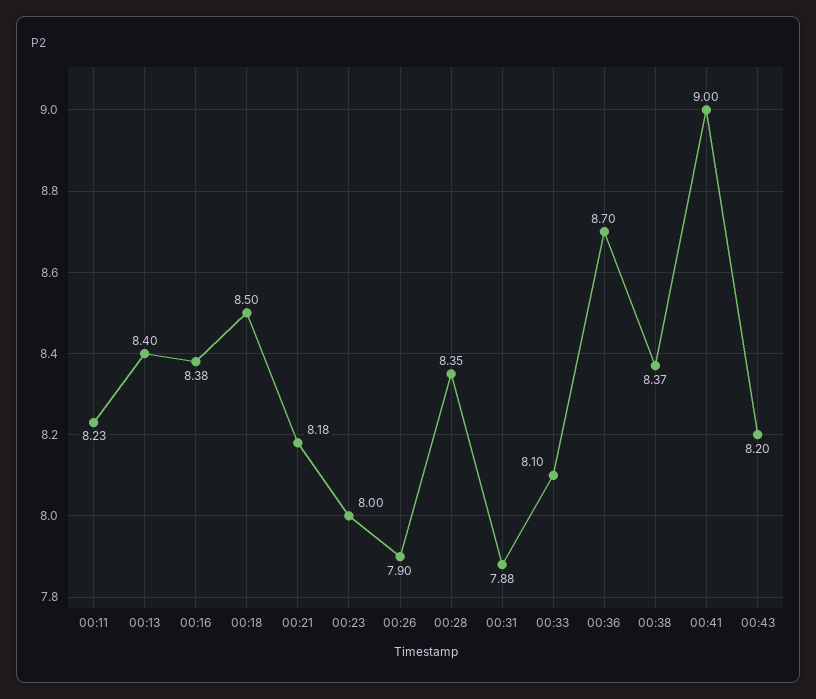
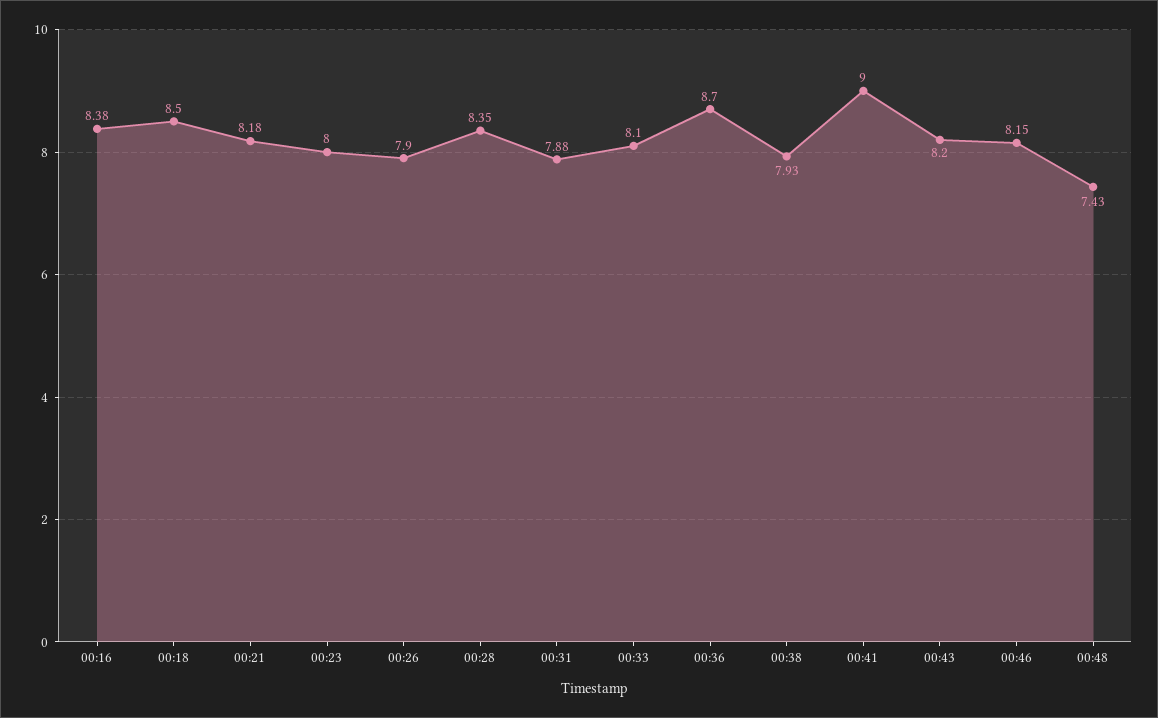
00:11: 8.23 -> none
00:13: 8.4 -> none
00:38: 8.37 -> 7.93
00:46: none -> 8.15
00:48: none -> 7.43

